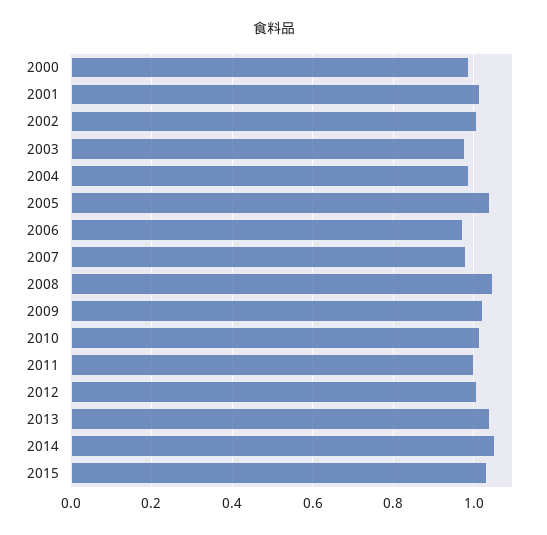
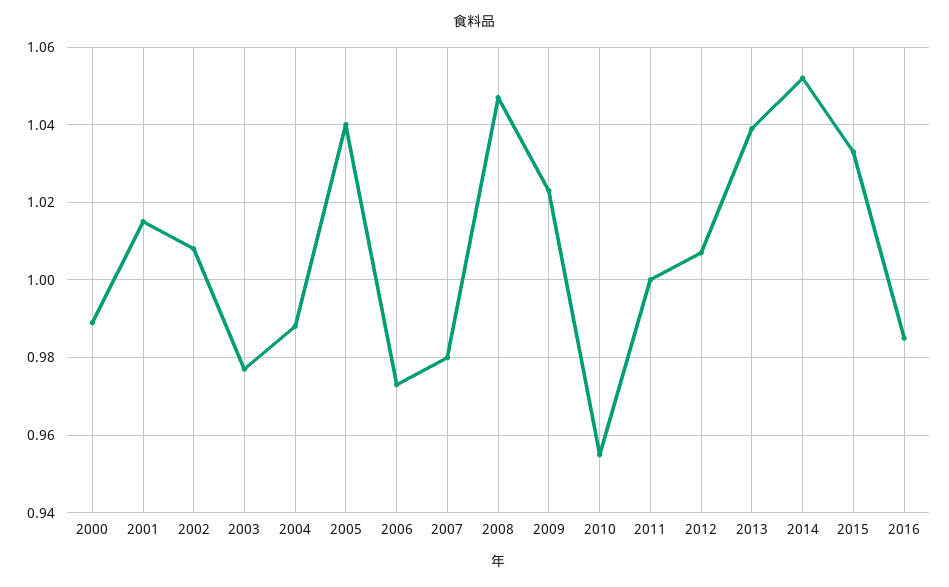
2010: 1.02 -> 0.955
2016: none -> 0.985

